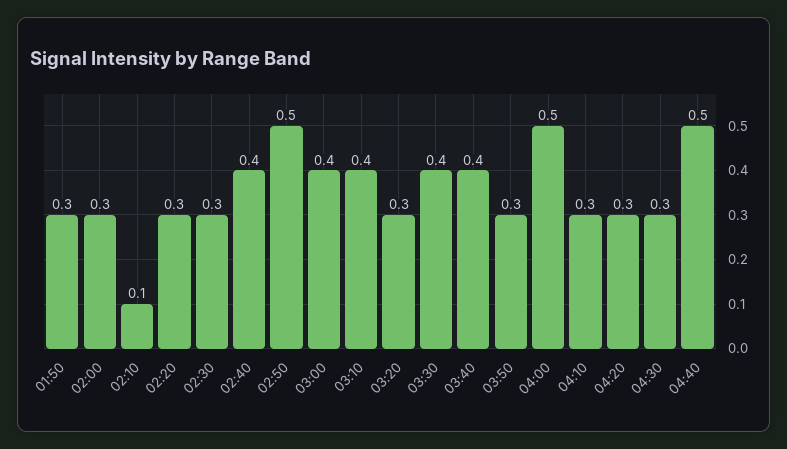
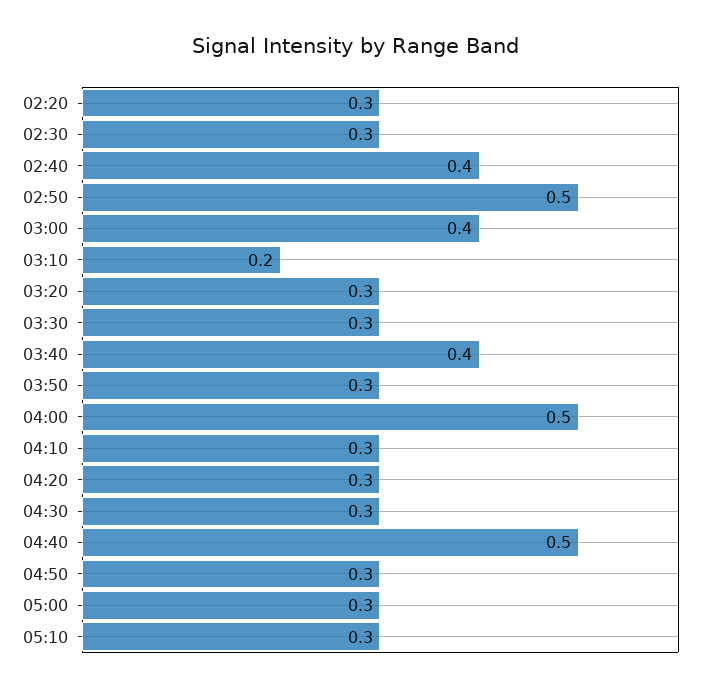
01:50: 0.3 -> none
02:00: 0.3 -> none
02:10: 0.1 -> none
03:10: 0.4 -> 0.2
03:30: 0.4 -> 0.3
04:50: none -> 0.3
05:00: none -> 0.3
05:10: none -> 0.3

